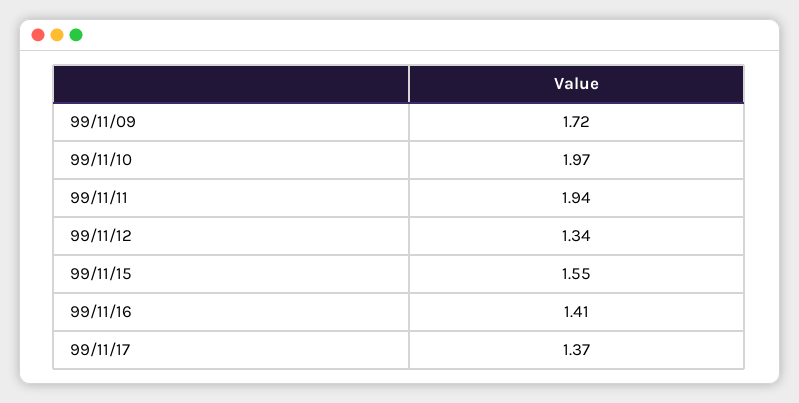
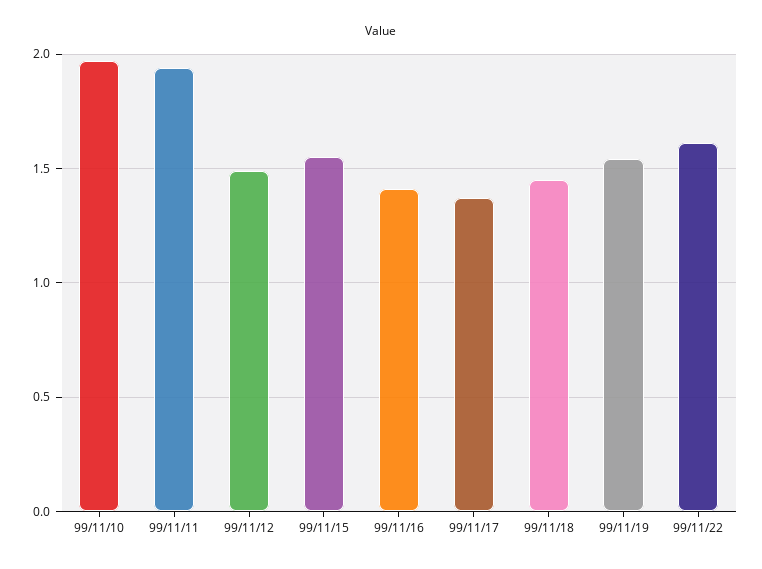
99/11/09: 1.72 -> none
99/11/12: 1.34 -> 1.5
99/11/18: none -> 1.45
99/11/19: none -> 1.55
99/11/22: none -> 1.6

